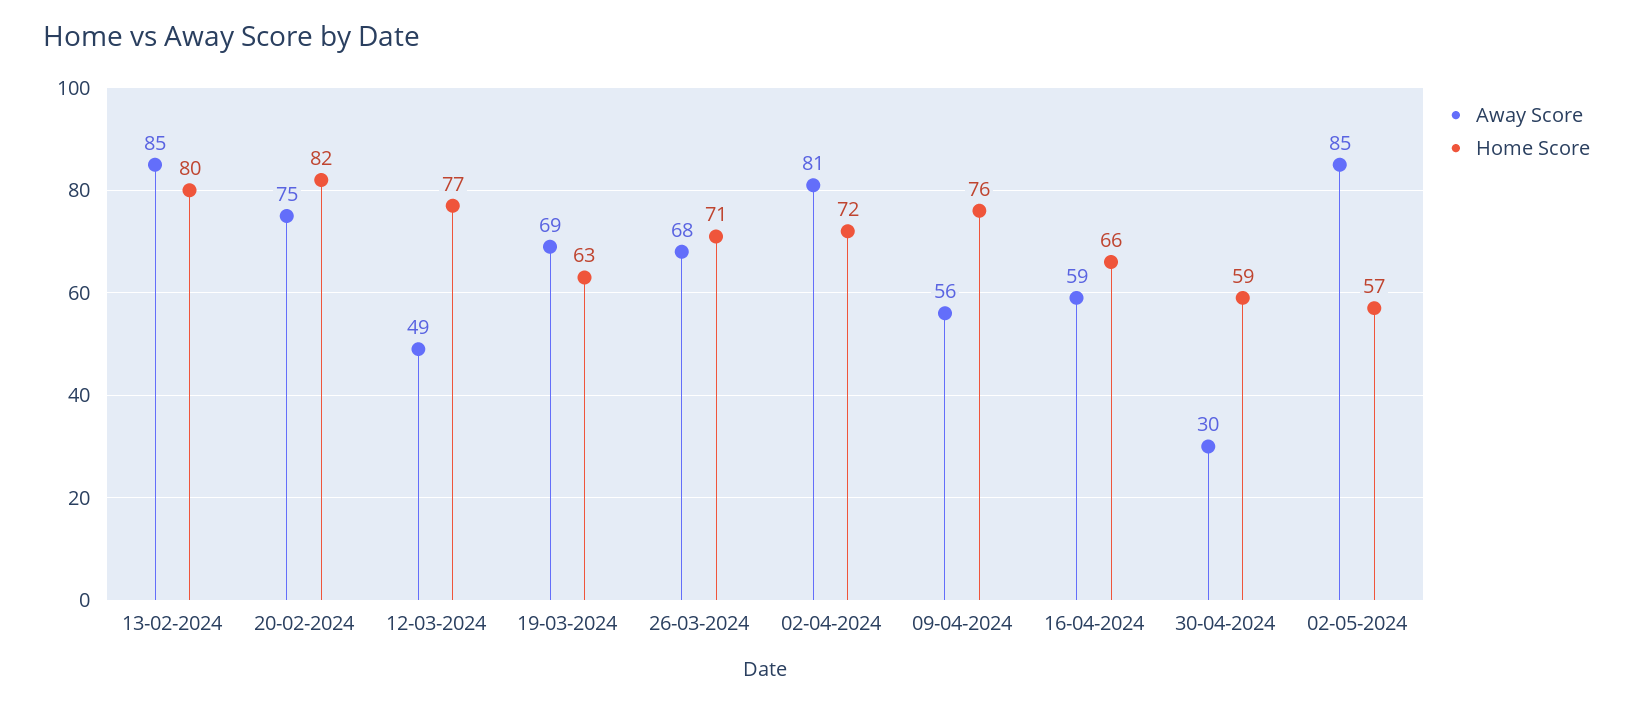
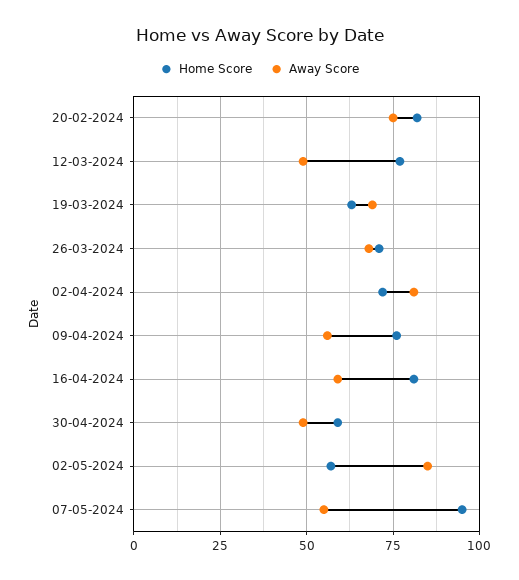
Away Score, 13-02-2024: 85 -> none
Home Score, 13-02-2024: 80 -> none
Home Score, 16-04-2024: 66 -> 80
Away Score, 30-04-2024: 30 -> 50
Home Score, 07-05-2024: none -> 95
Away Score, 07-05-2024: none -> 55

